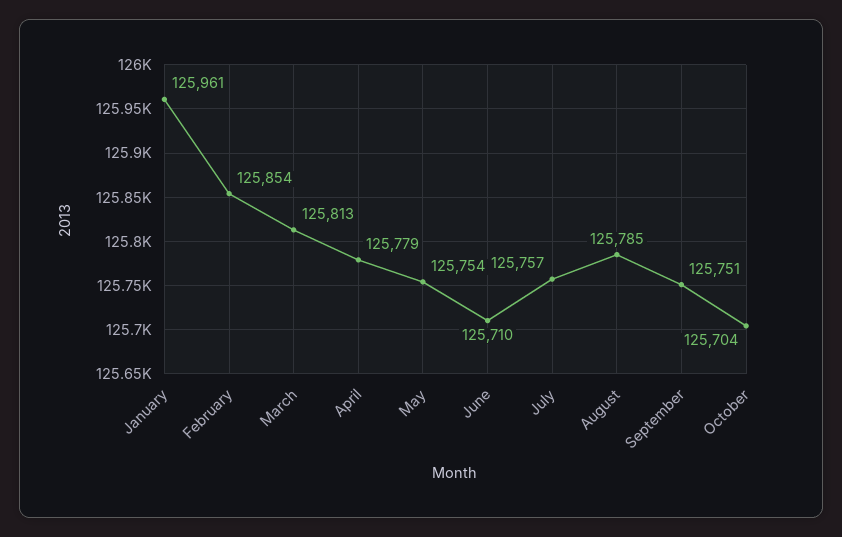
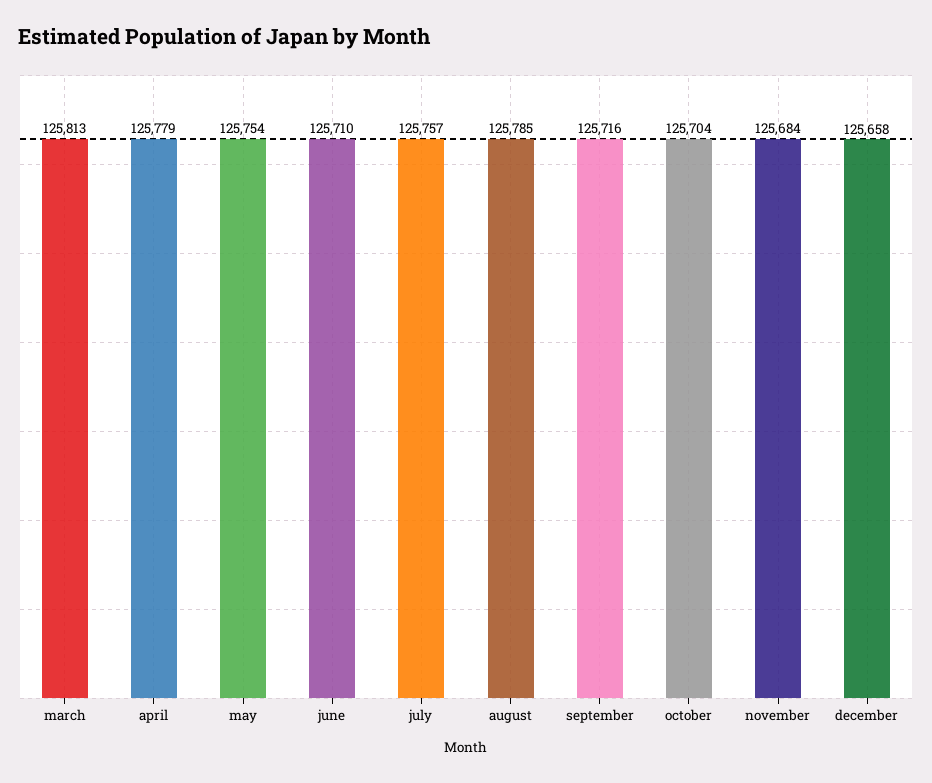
January: 125961 -> none
February: 125854 -> none
September: 125751 -> 125716
november: none -> 125684
december: none -> 125658

